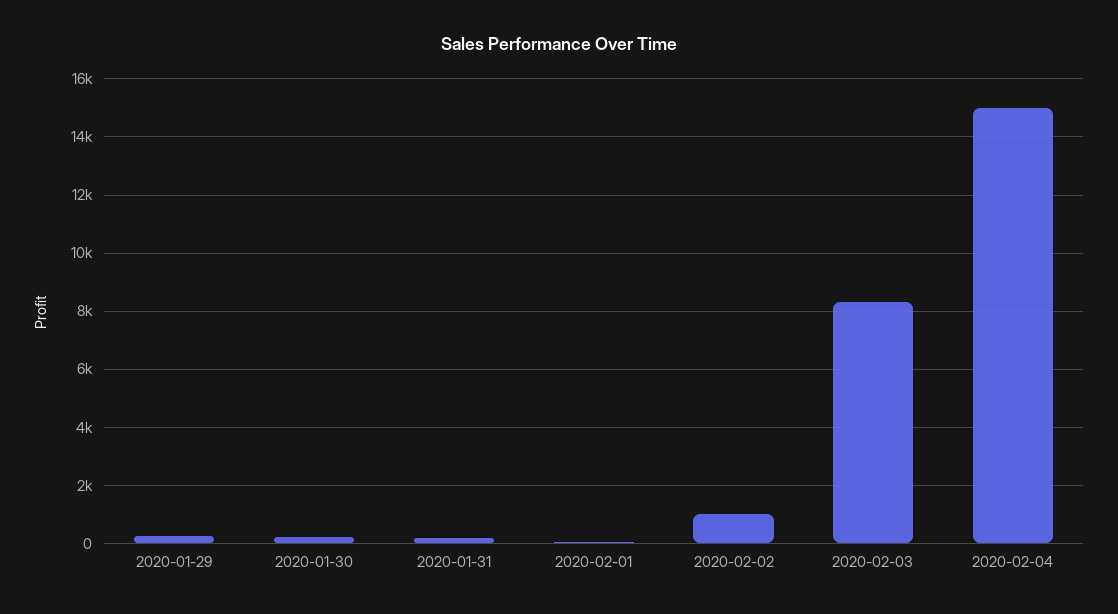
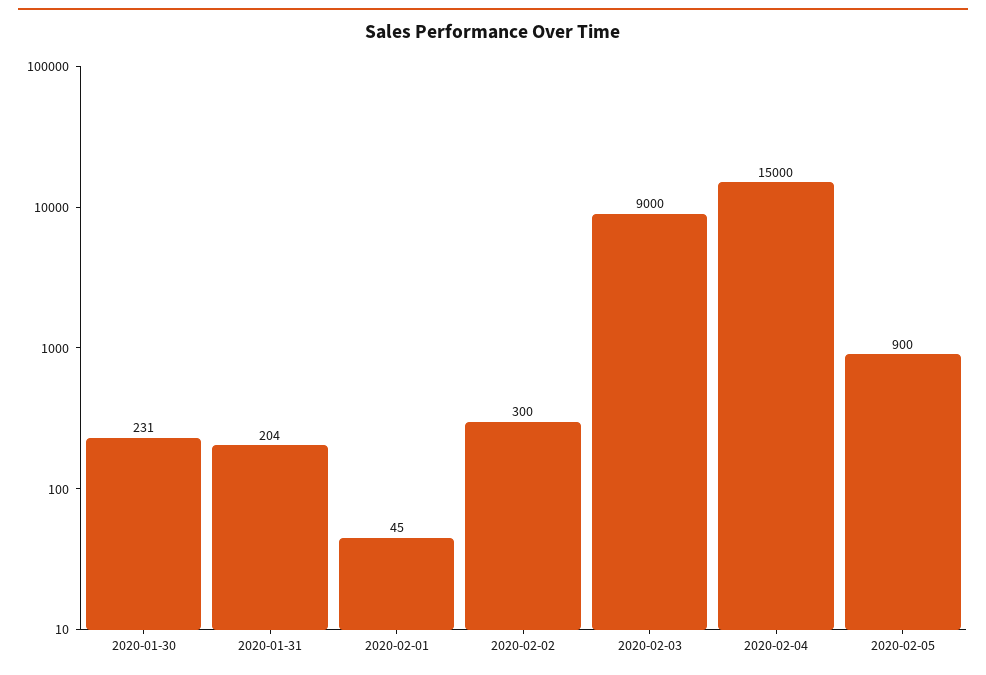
2020-01-29: 250 -> none
2020-02-02: 1000 -> 300
2020-02-03: 8250 -> 9000
2020-02-05: none -> 900

